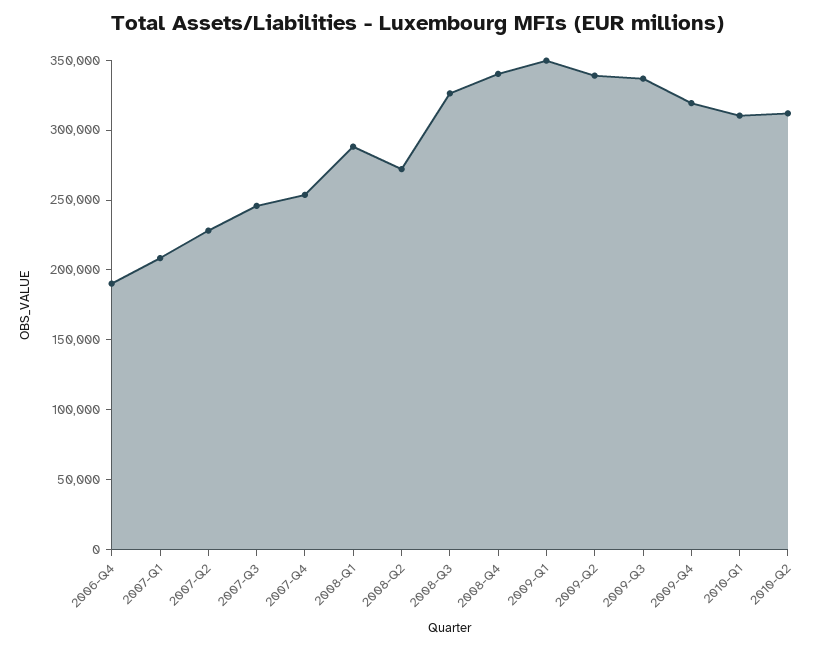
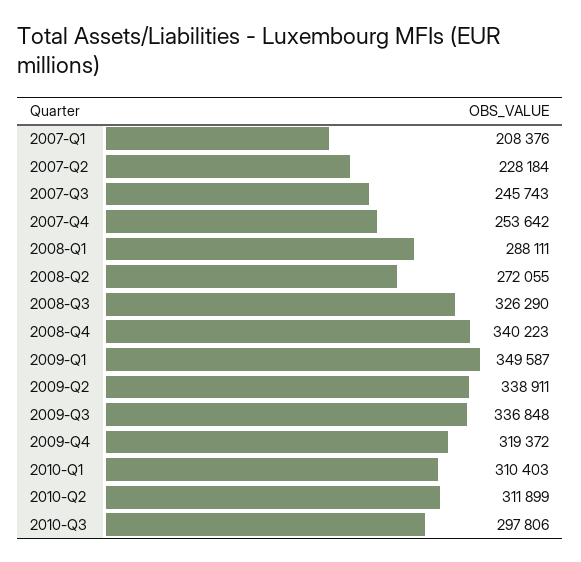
2006-Q4: 190000 -> none
2010-Q3: none -> 297806

